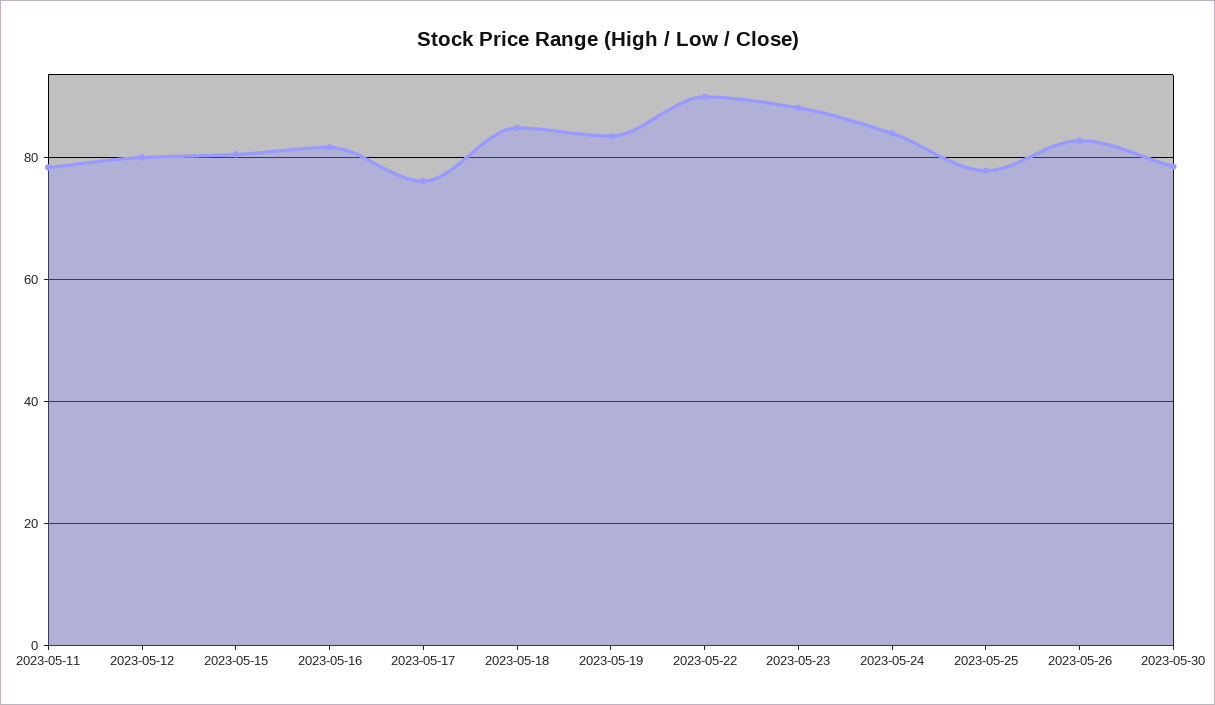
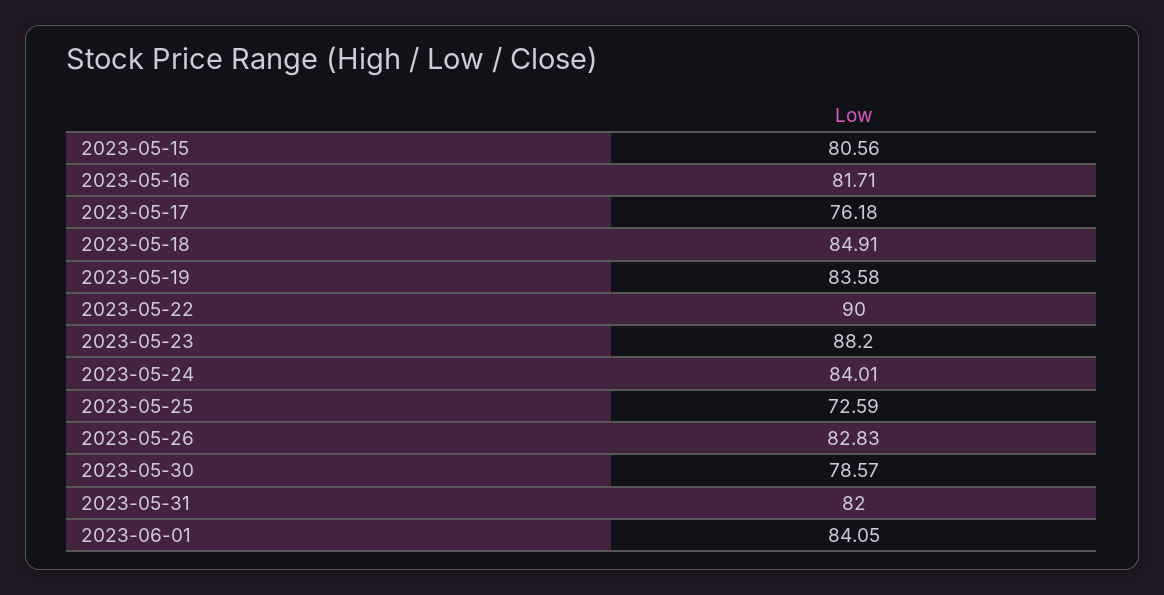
2023-05-11: 78 -> none
2023-05-12: 80 -> none
2023-05-25: 78 -> 72.59
2023-05-31: none -> 82
2023-06-01: none -> 84.05

